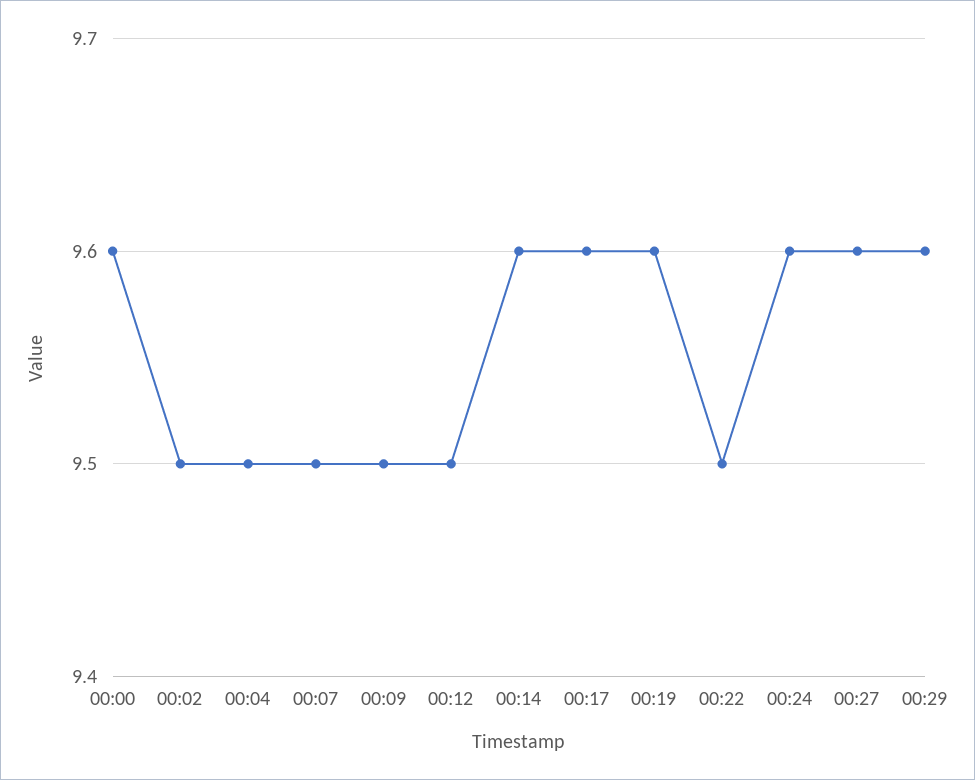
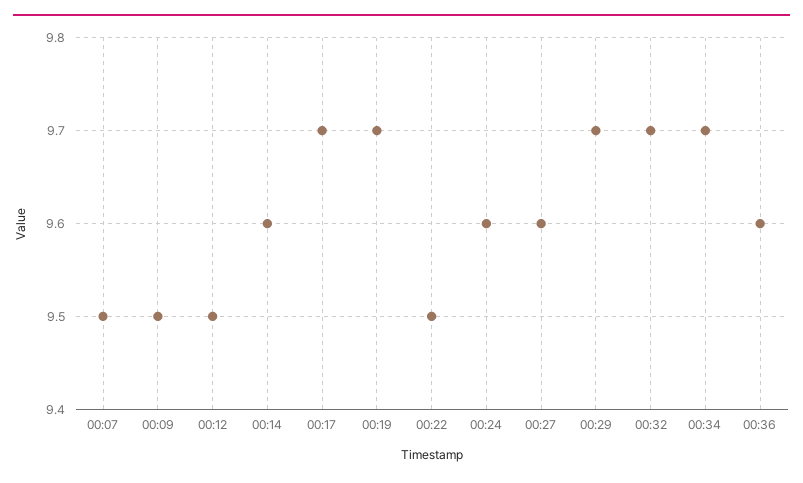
00:00: 9.6 -> none
00:02: 9.5 -> none
00:04: 9.5 -> none
00:17: 9.6 -> 9.7
00:19: 9.6 -> 9.7
00:29: 9.6 -> 9.7
00:32: none -> 9.7
00:34: none -> 9.7
00:36: none -> 9.6

